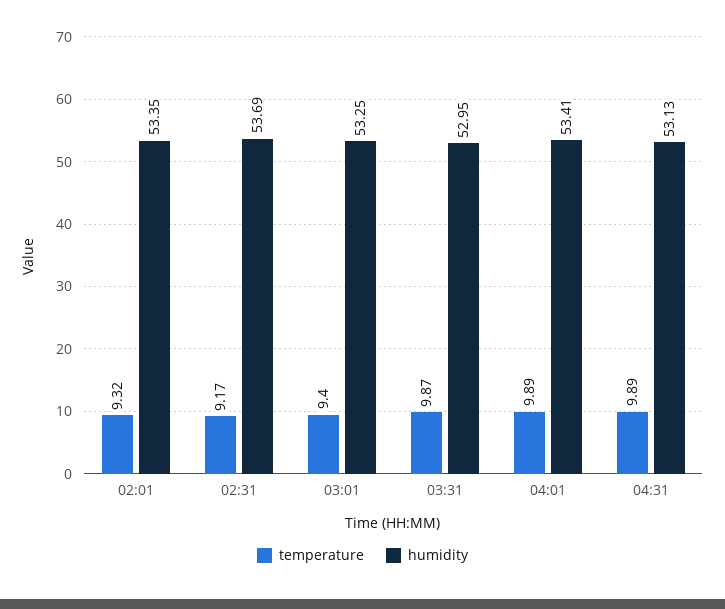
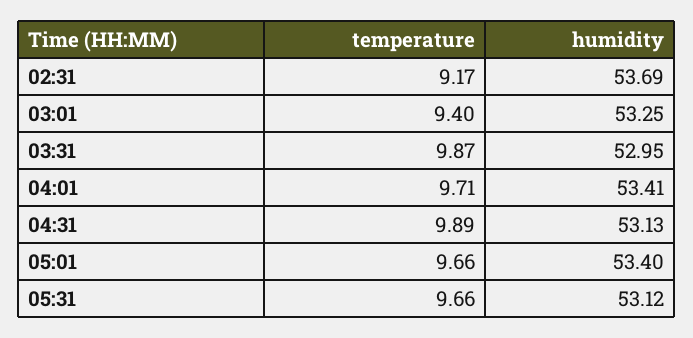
temperature, 02:01: 9.32 -> none
humidity, 02:01: 53.35 -> none
temperature, 04:01: 9.89 -> 9.71
temperature, 05:01: none -> 9.66
humidity, 05:01: none -> 53.4
temperature, 05:31: none -> 9.66
humidity, 05:31: none -> 53.12

